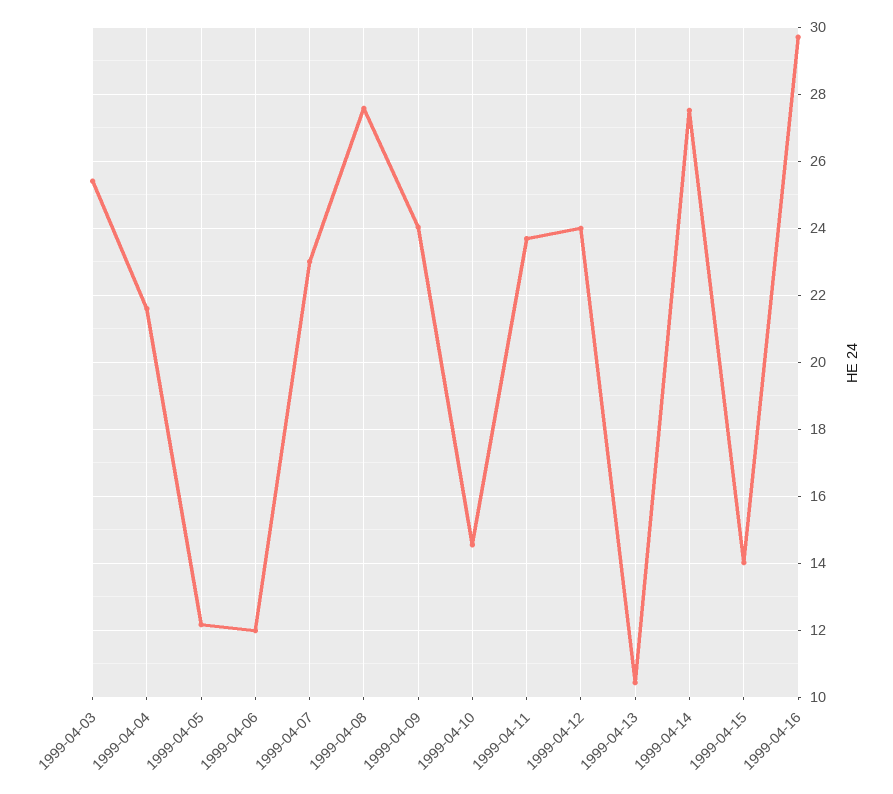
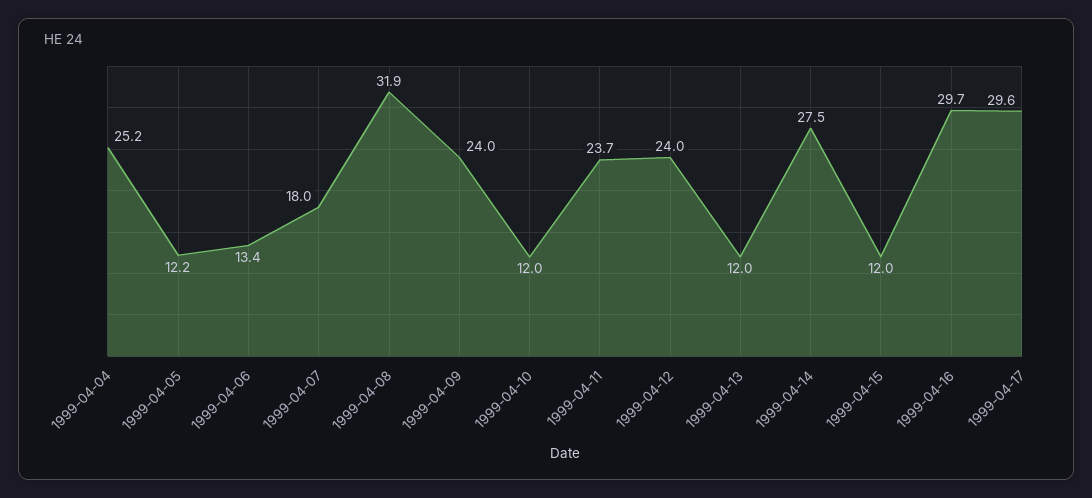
1999-04-03: 25.4 -> none
1999-04-04: 21.6 -> 25.2
1999-04-06: 12 -> 13.4
1999-04-07: 23 -> 18
1999-04-08: 27.6 -> 31.9
1999-04-10: 14.6 -> 12
1999-04-13: 10.4 -> 12
1999-04-15: 14 -> 12
1999-04-17: none -> 29.6

